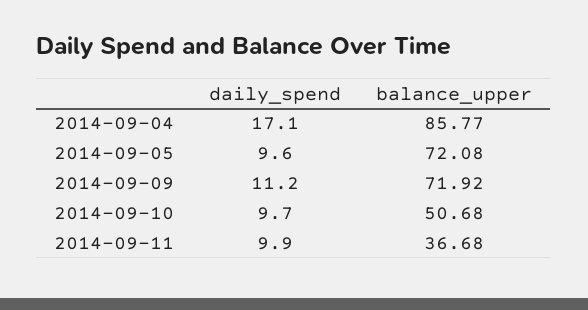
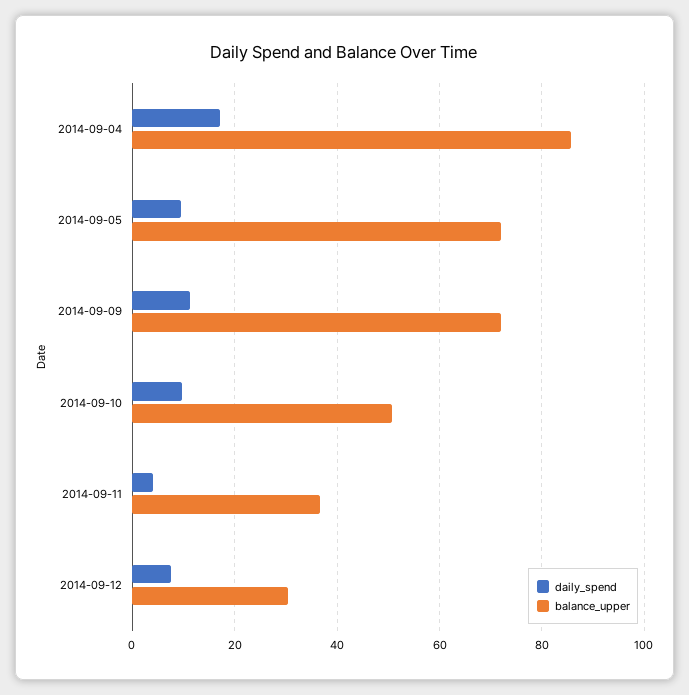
daily_spend, 2014-09-11: 9.9 -> 4
daily_spend, 2014-09-12: none -> 8
balance_upper, 2014-09-12: none -> 30

